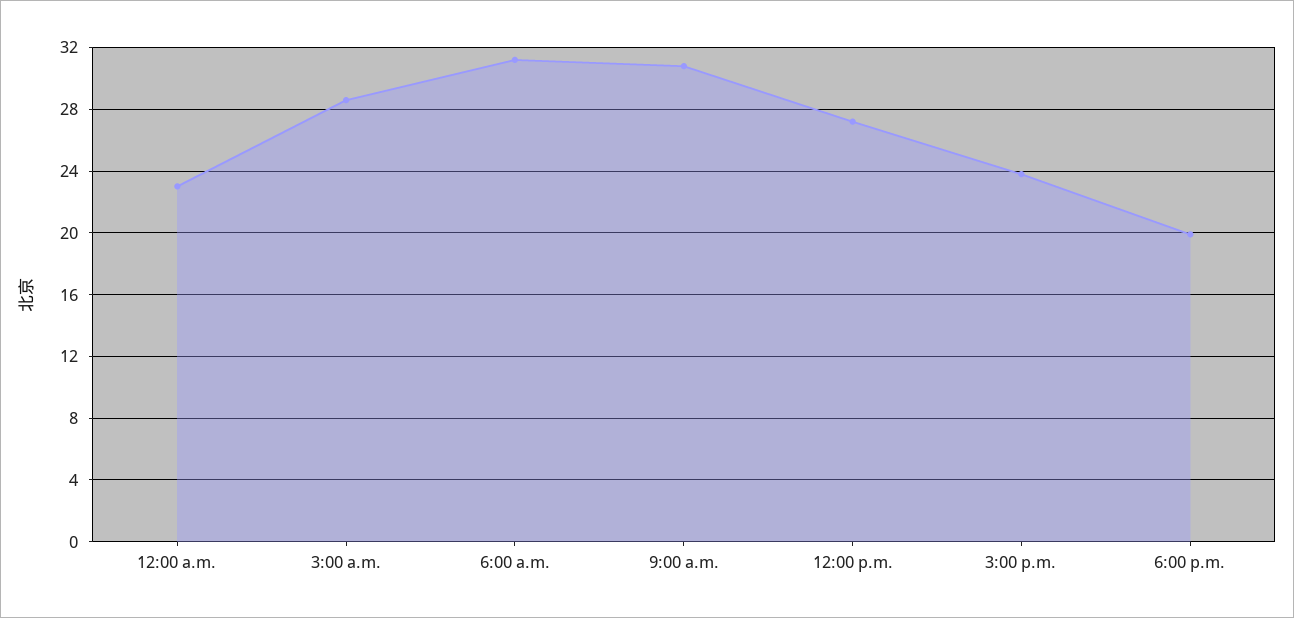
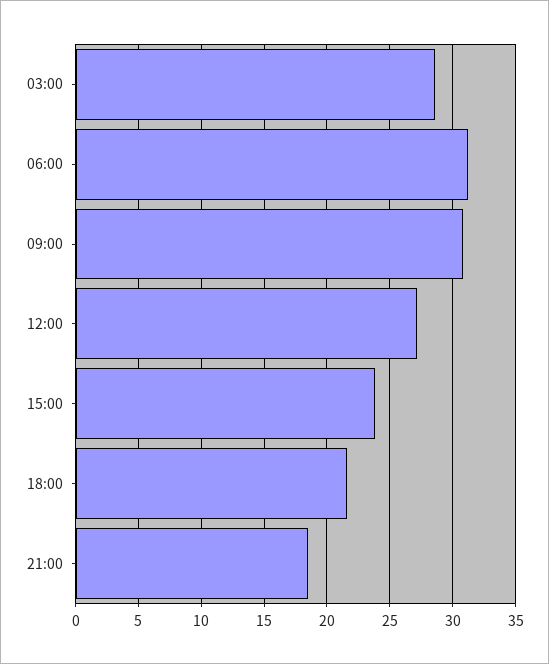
12:00 a.m.: 23 -> none
6:00 p.m.: 20 -> 21.5
21:00: none -> 18.5

